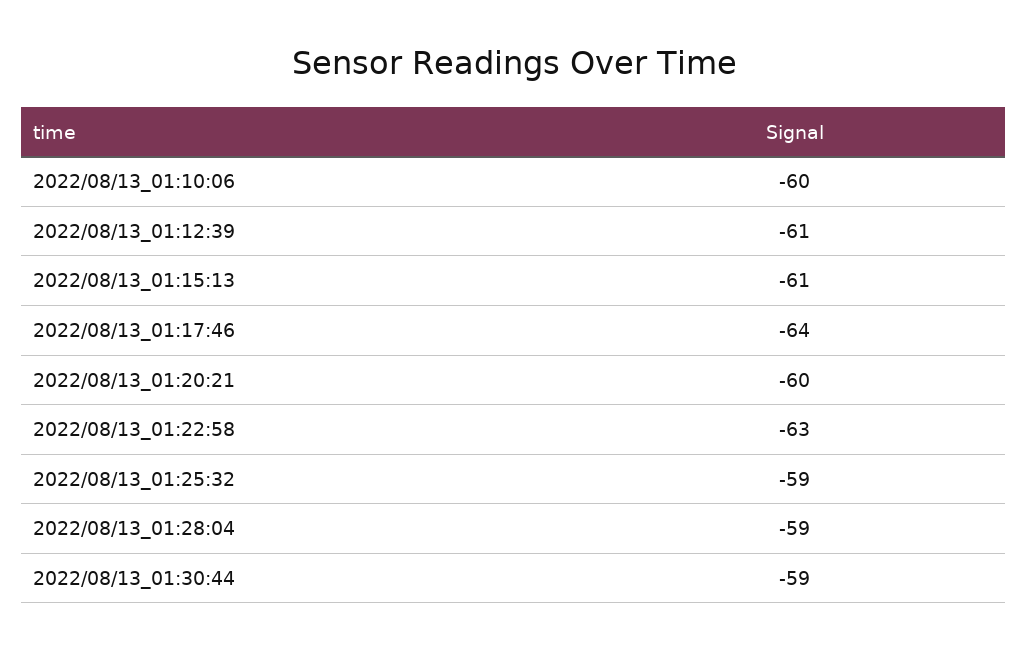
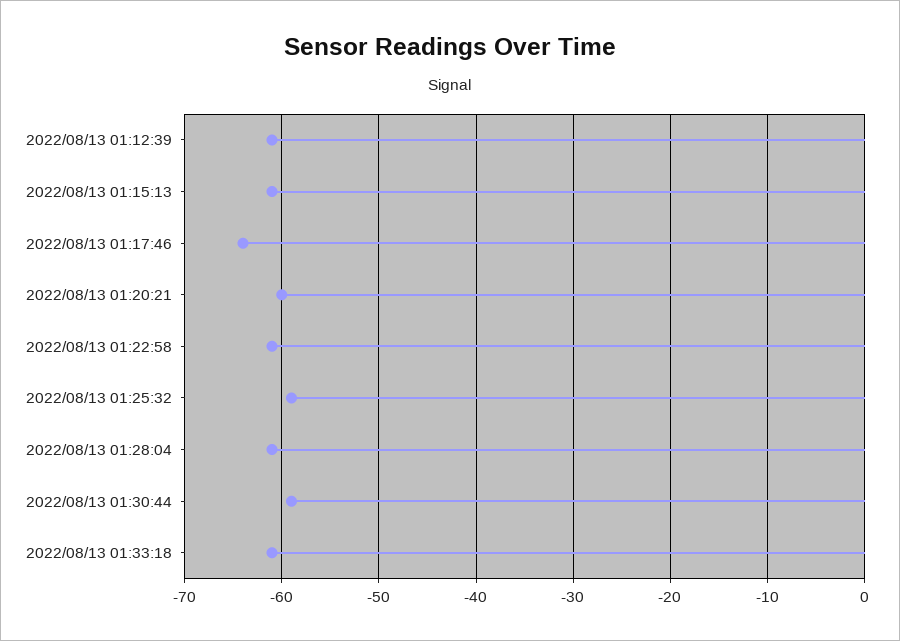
2022/08/13_01:10:06: -60 -> none
2022/08/13_01:22:58: -63 -> -61
2022/08/13_01:28:04: -59 -> -61
2022/08/13 01:33:18: none -> -61

